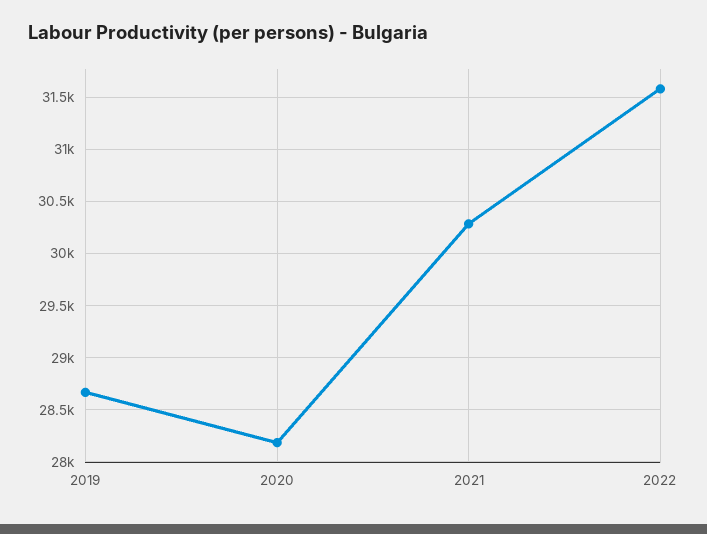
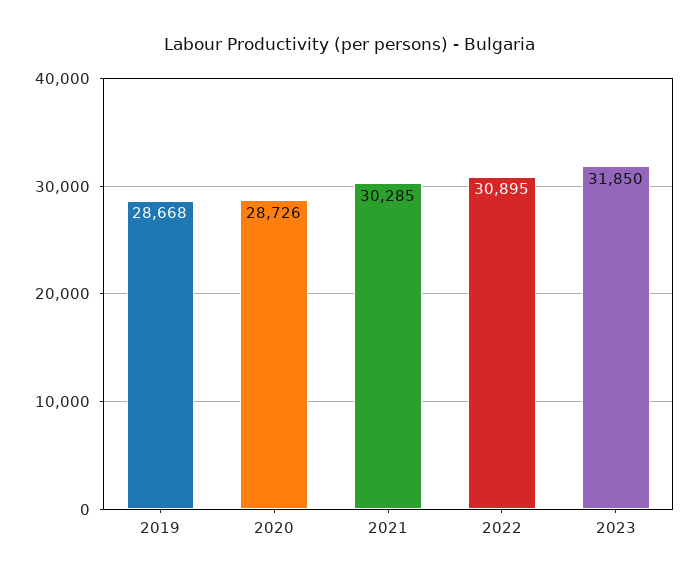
2020: 28200 -> 28726
2022: 31600 -> 30895
2023: none -> 31850

